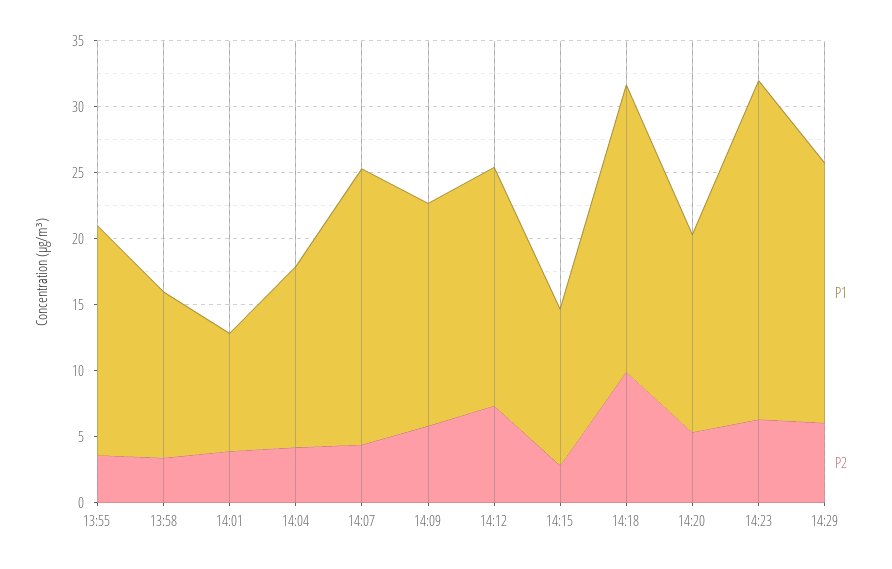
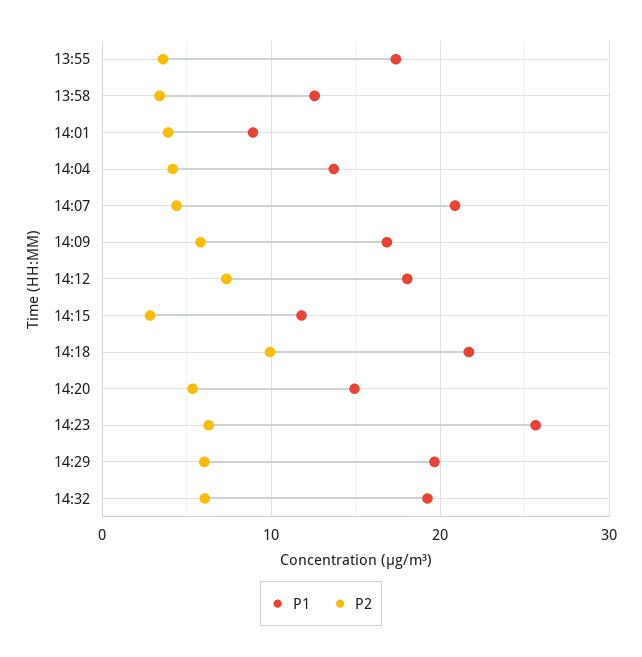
P1, 14:32: none -> 19
P2, 14:32: none -> 6

